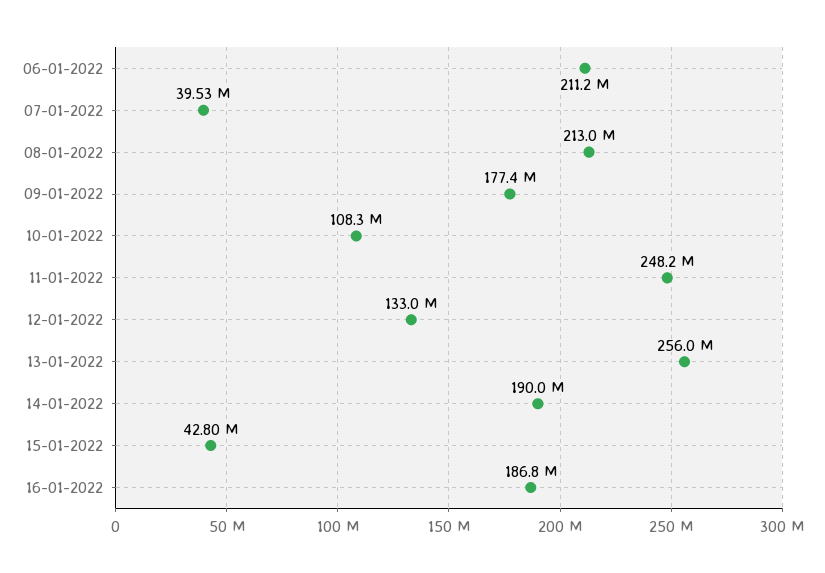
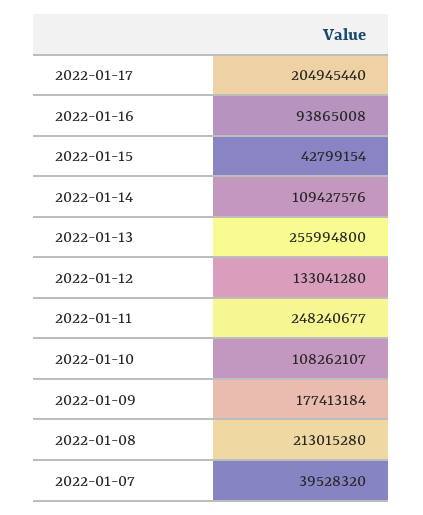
06-01-2022: 211200000 -> none
14-01-2022: 190000000 -> 109427576
16-01-2022: 186800000 -> 93865008
2022-01-17: none -> 204945440

